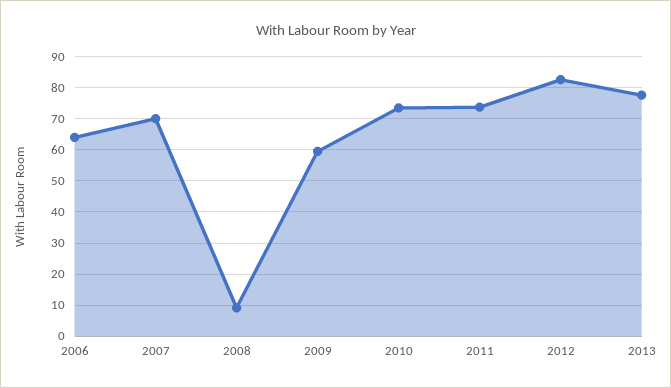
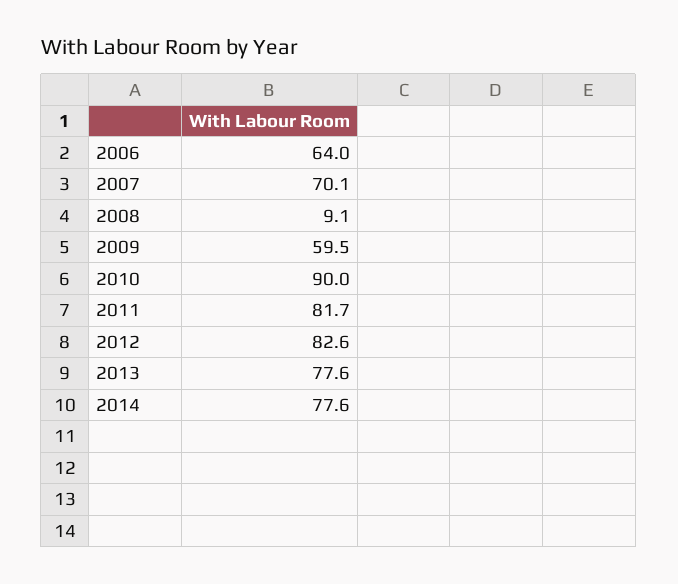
2010: 74 -> 90
2011: 74 -> 81.7
2014: none -> 77.6

